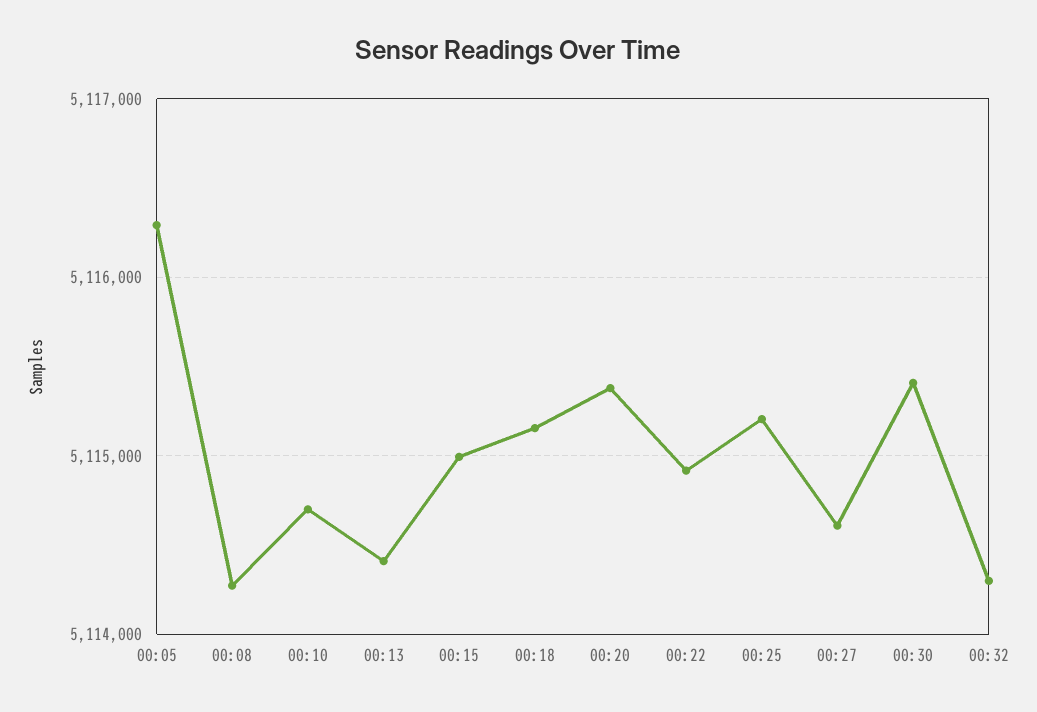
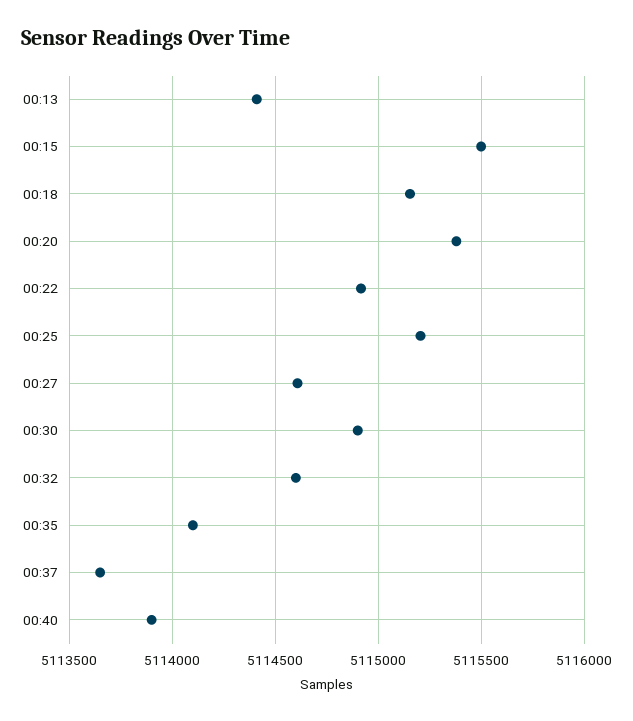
00:05: 5116300 -> none
00:08: 5114300 -> none
00:10: 5114700 -> none
00:15: 5115000 -> 5115500
00:30: 5115400 -> 5114900
00:32: 5114300 -> 5114600
00:35: none -> 5114100
00:37: none -> 5113650
00:40: none -> 5113900

